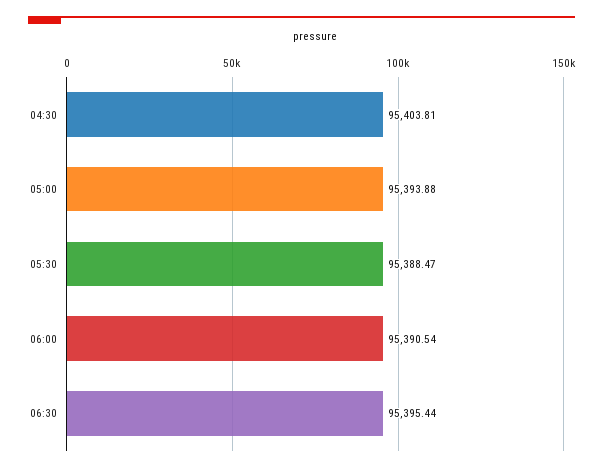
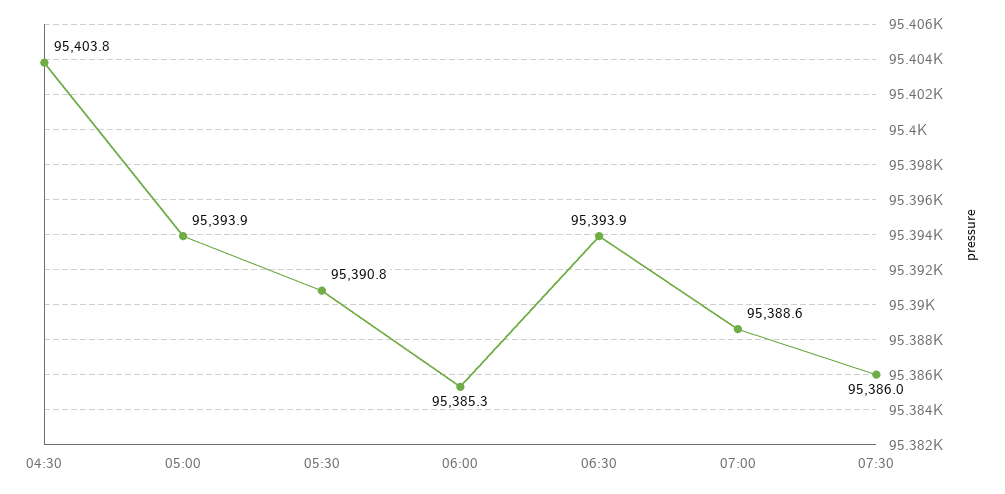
05:30: 95388.47 -> 95390.8
06:00: 95390.54 -> 95385.3
06:30: 95395.44 -> 95393.9
07:00: none -> 95388.6
07:30: none -> 95386

